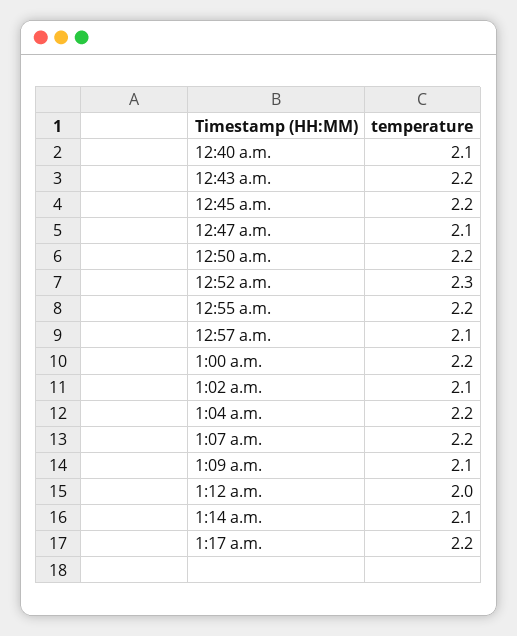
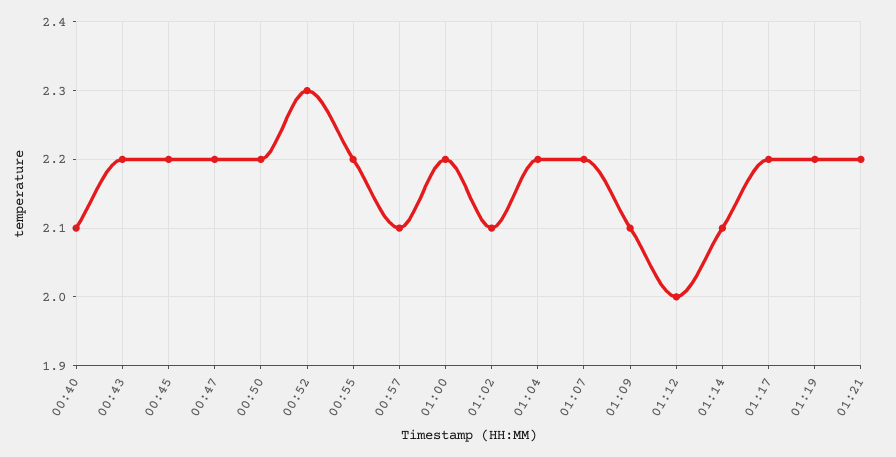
12:47 a.m.: 2.1 -> 2.2
01:19: none -> 2.2
01:21: none -> 2.2

